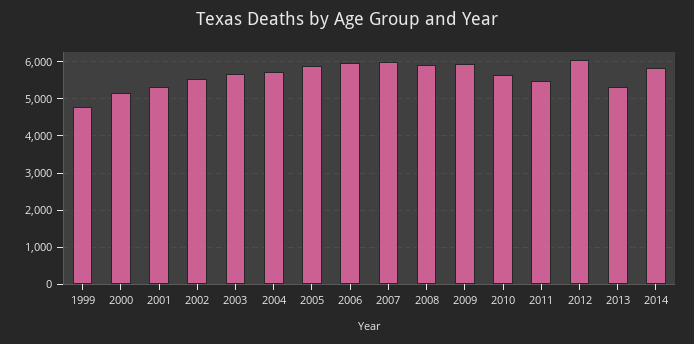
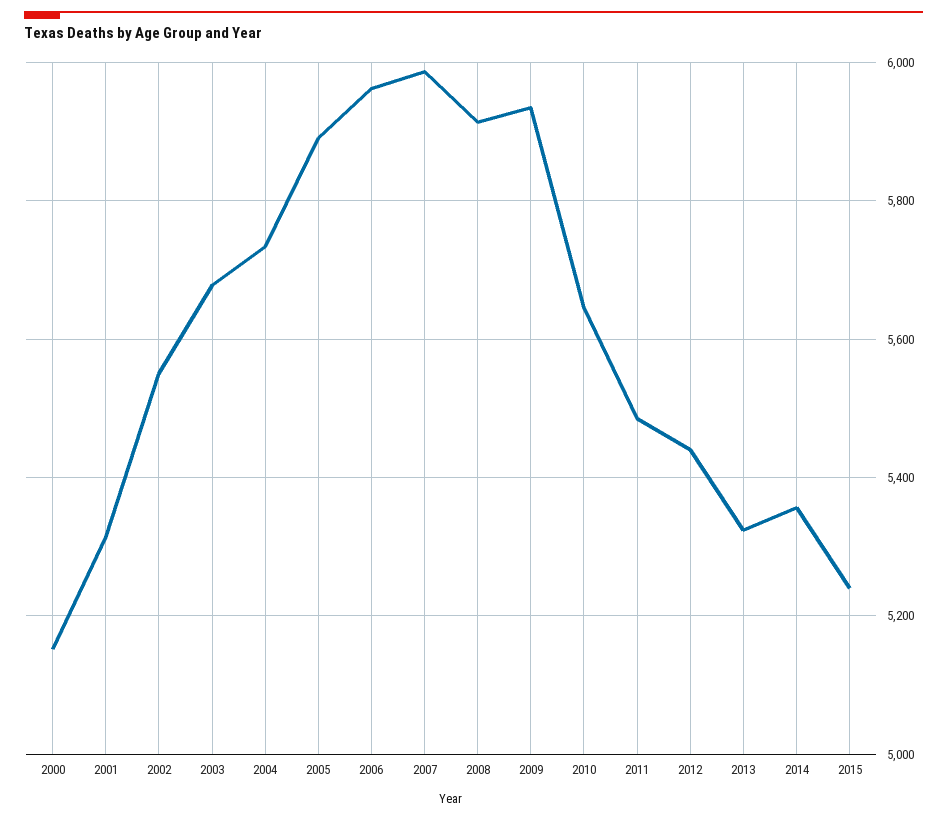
1999: 4800 -> none
2012: 6000 -> 5440
2014: 5800 -> 5360
2015: none -> 5240

